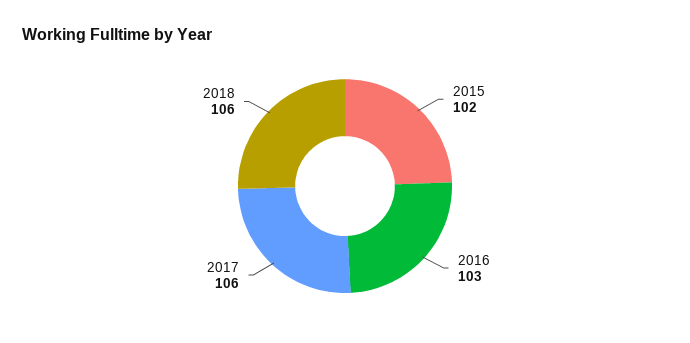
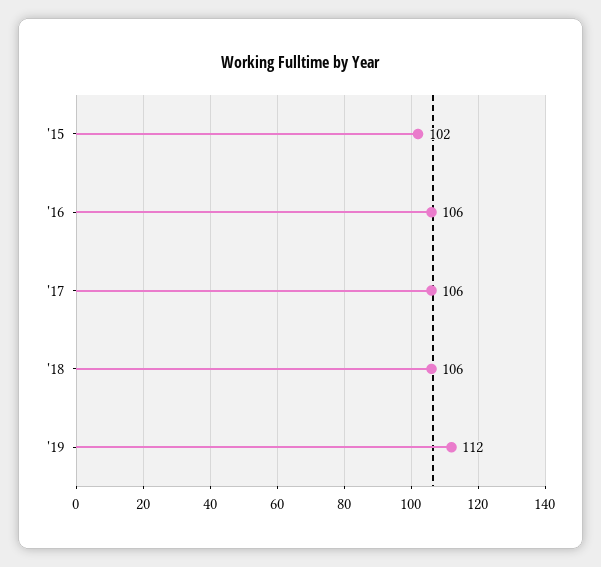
2016: 103 -> 106
'19: none -> 112

